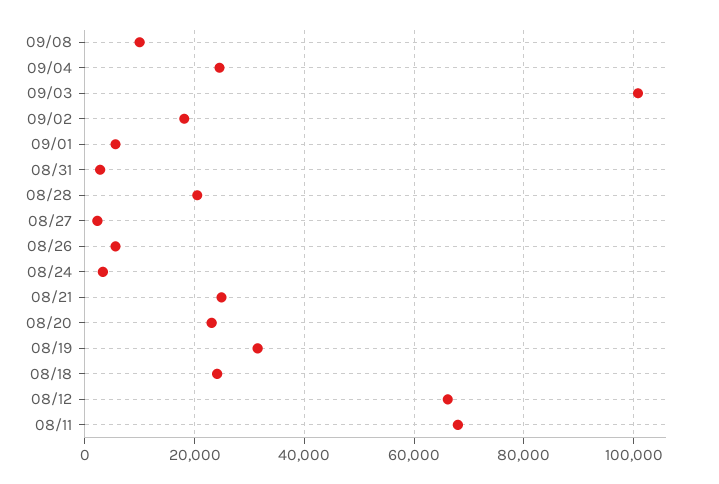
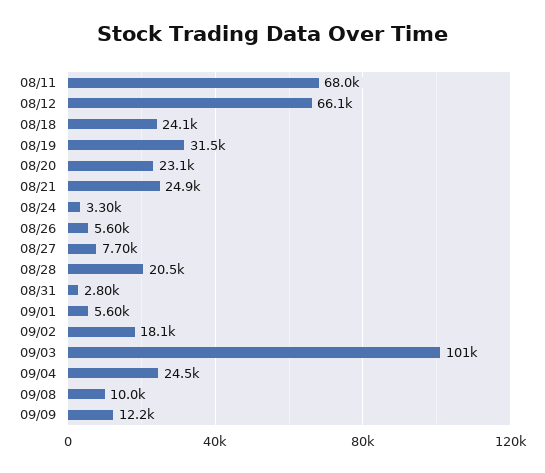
08/27: 2000 -> 7700
09/09: none -> 12200

